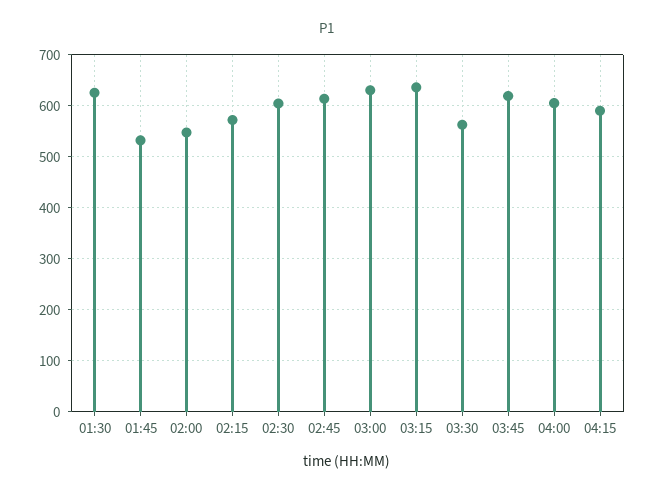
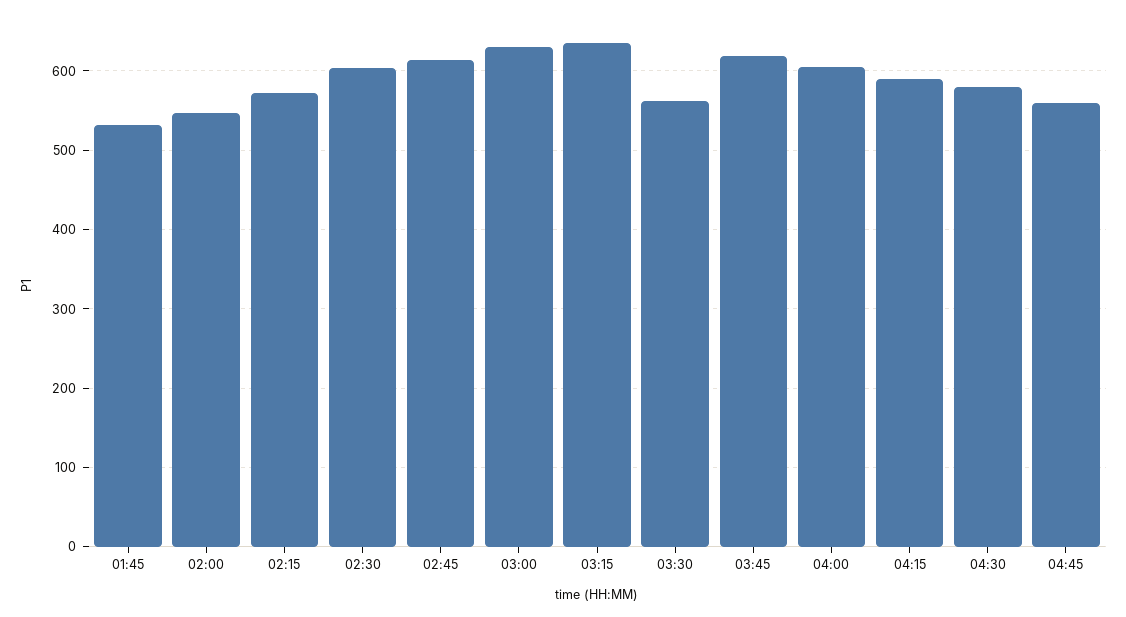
01:30: 620 -> none
04:30: none -> 580
04:45: none -> 560

